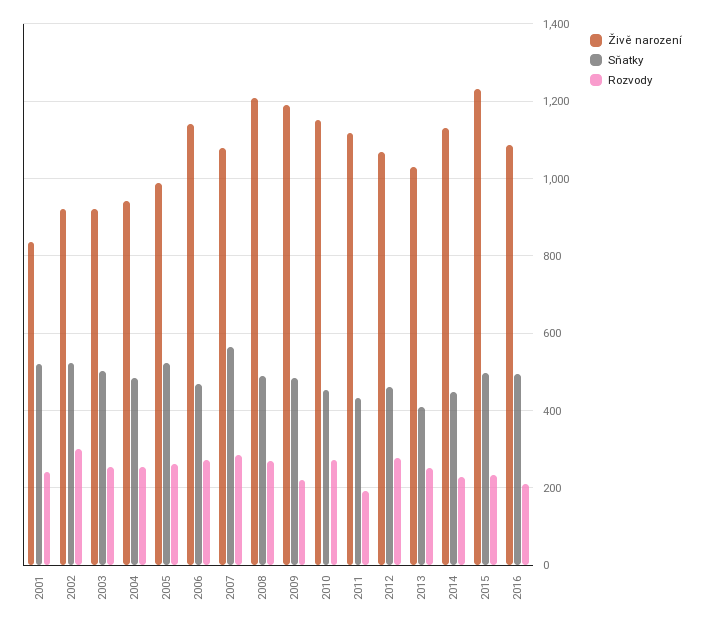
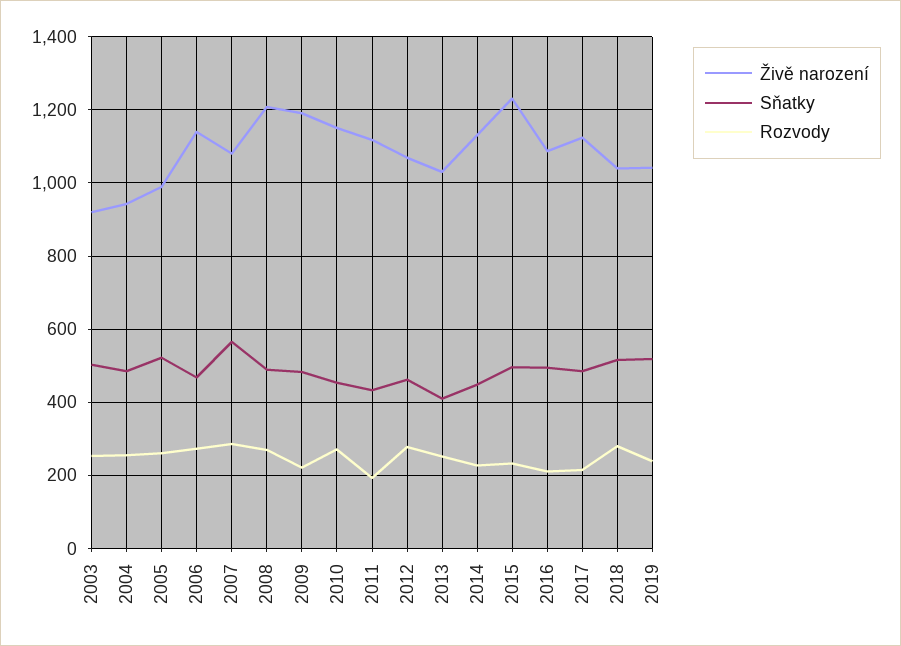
Živě narození, 2001: 840 -> none
Sňatky, 2001: 520 -> none
Rozvody, 2001: 240 -> none
Živě narození, 2002: 920 -> none
Sňatky, 2002: 520 -> none
Rozvody, 2002: 300 -> none
Živě narození, 2017: none -> 1120
Sňatky, 2017: none -> 480
Rozvody, 2017: none -> 220
Živě narození, 2018: none -> 1040
Sňatky, 2018: none -> 520
Rozvody, 2018: none -> 280
Živě narození, 2019: none -> 1040
Sňatky, 2019: none -> 520
Rozvody, 2019: none -> 240

